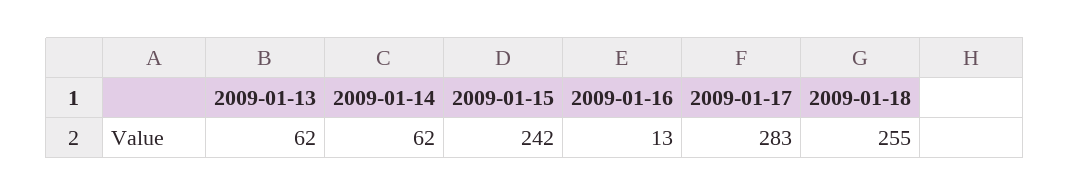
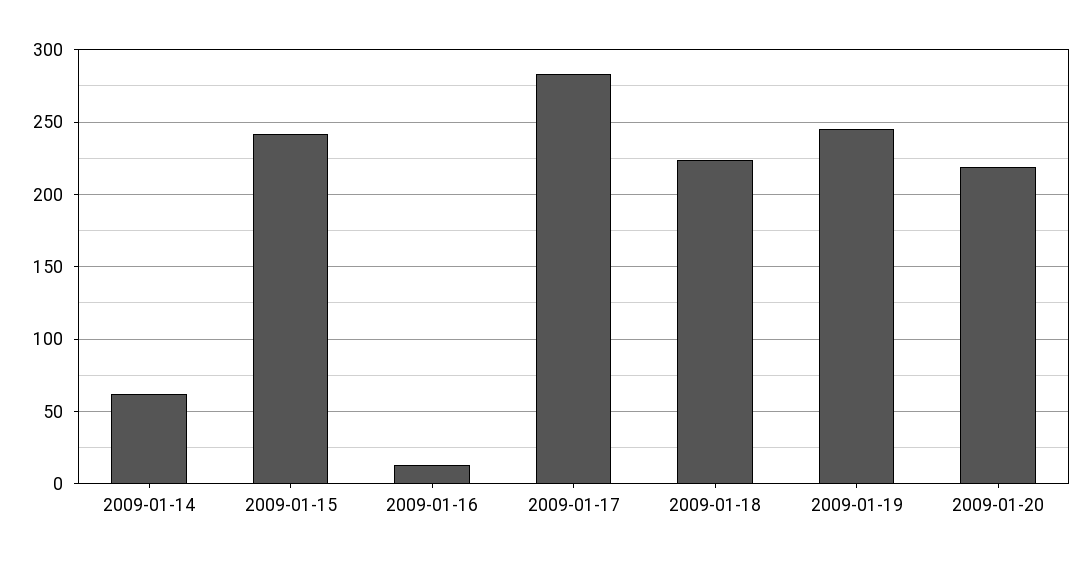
2009-01-13: 62 -> none
2009-01-18: 255 -> 225
2009-01-19: none -> 245
2009-01-20: none -> 220

